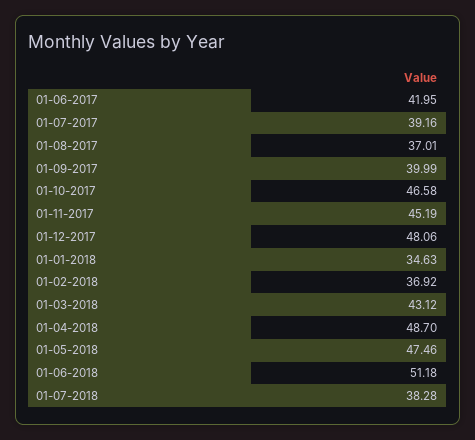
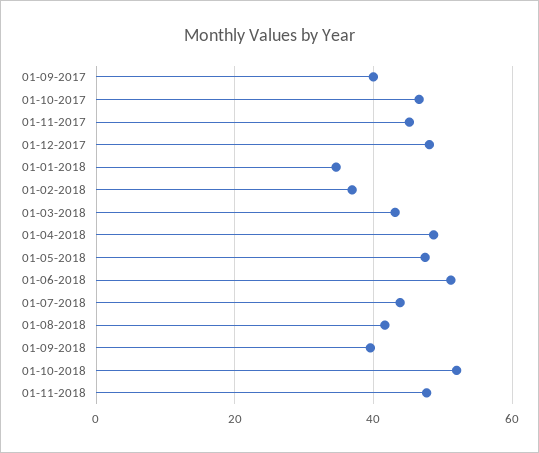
01-06-2017: 41.95 -> none
01-07-2017: 39.16 -> none
01-08-2017: 37.01 -> none
01-07-2018: 38.28 -> 44
01-08-2018: none -> 42
01-09-2018: none -> 40
01-10-2018: none -> 52
01-11-2018: none -> 48

